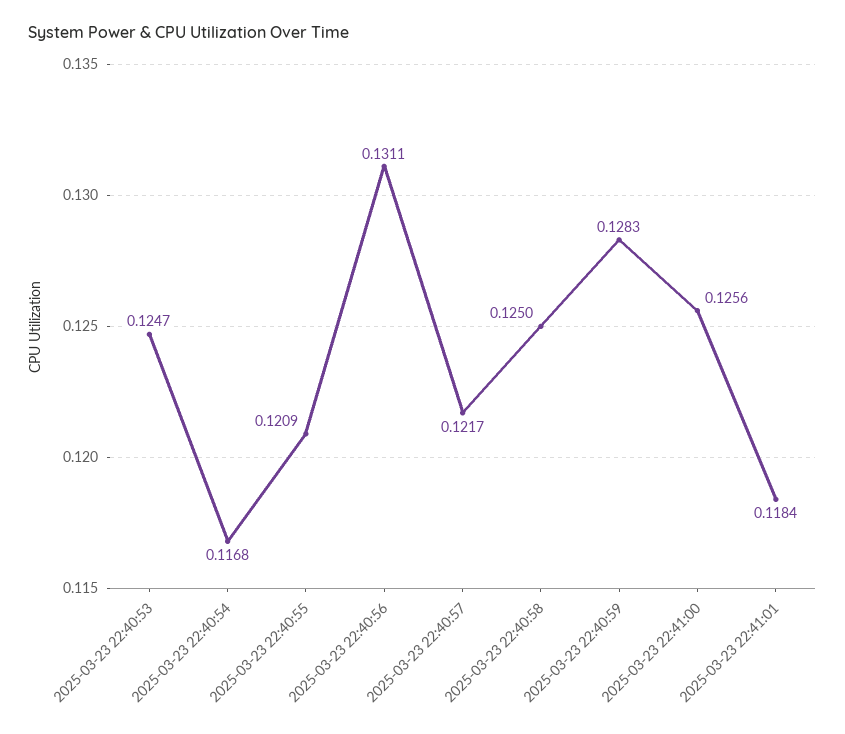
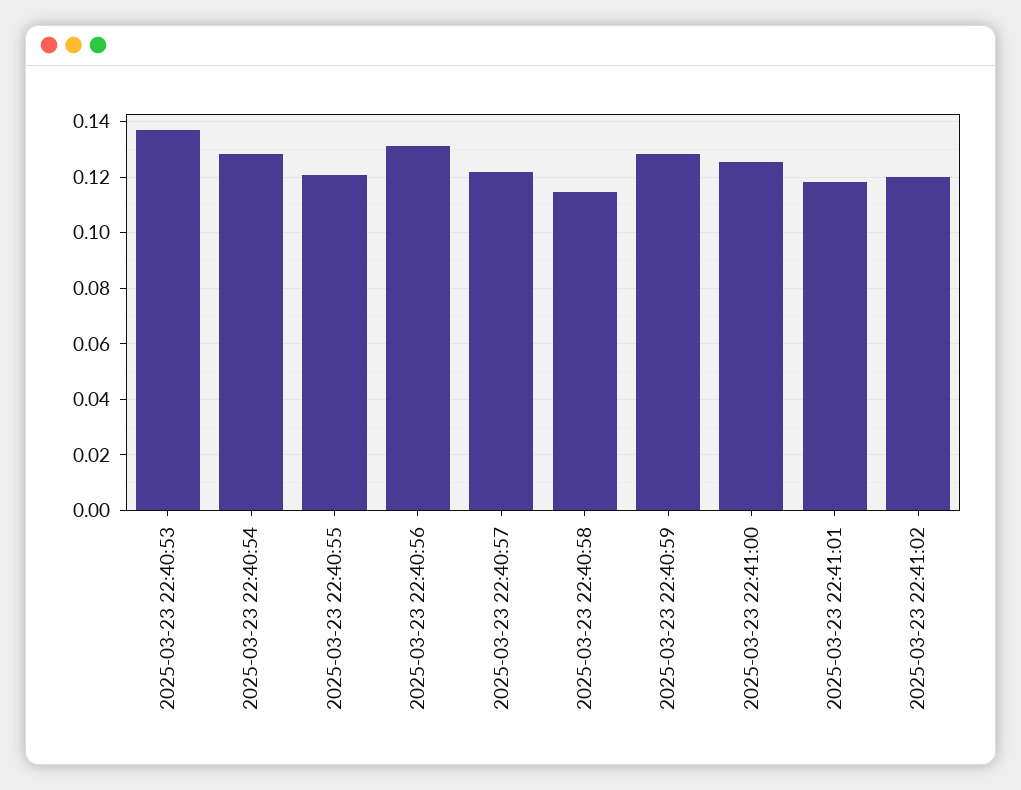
2025-03-23 22:40:53: 0.1247 -> 0.1375
2025-03-23 22:40:54: 0.1168 -> 0.1275
2025-03-23 22:40:58: 0.125 -> 0.115
2025-03-23 22:41:02: none -> 0.12

